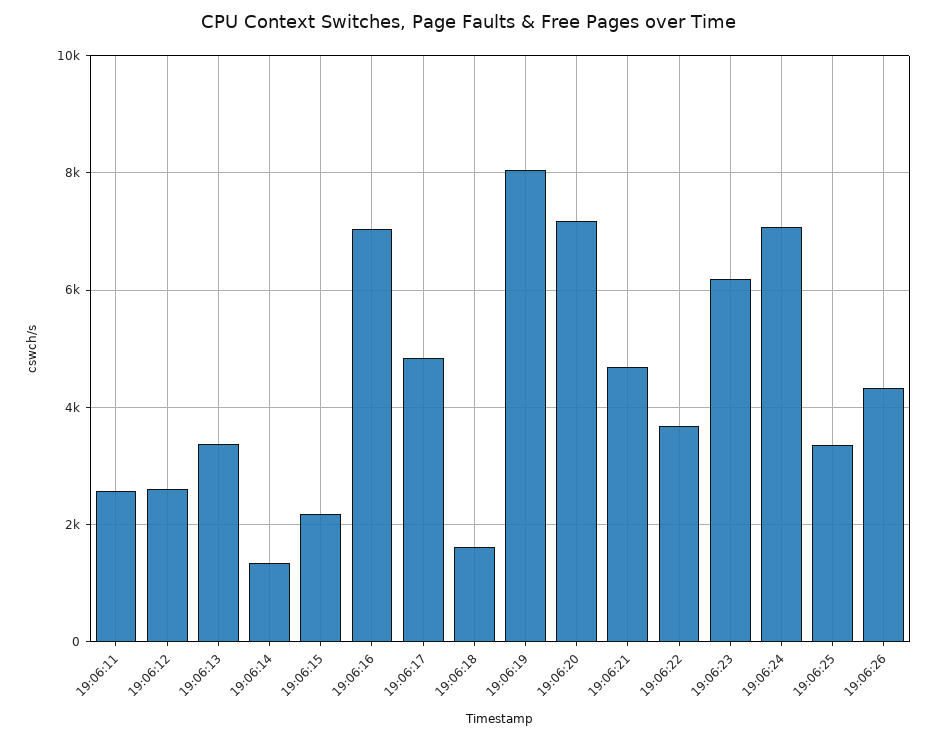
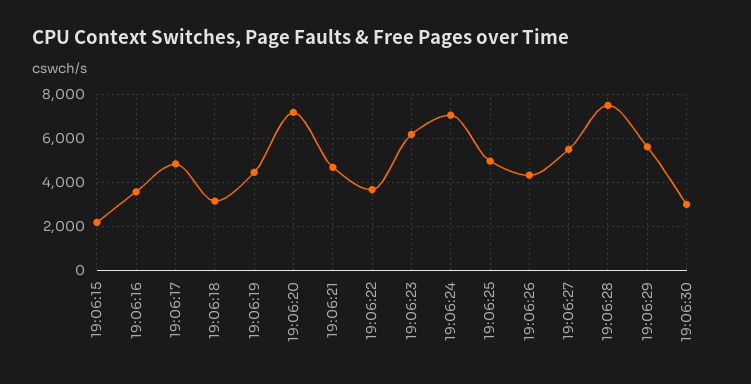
19:06:11: 2600 -> none
19:06:12: 2600 -> none
19:06:13: 3400 -> none
19:06:14: 1400 -> none
19:06:16: 7000 -> 3500
19:06:18: 1600 -> 3000
19:06:19: 8000 -> 4500
19:06:25: 3400 -> 5000
19:06:27: none -> 5500
19:06:28: none -> 7500
19:06:29: none -> 5500
19:06:30: none -> 3000

